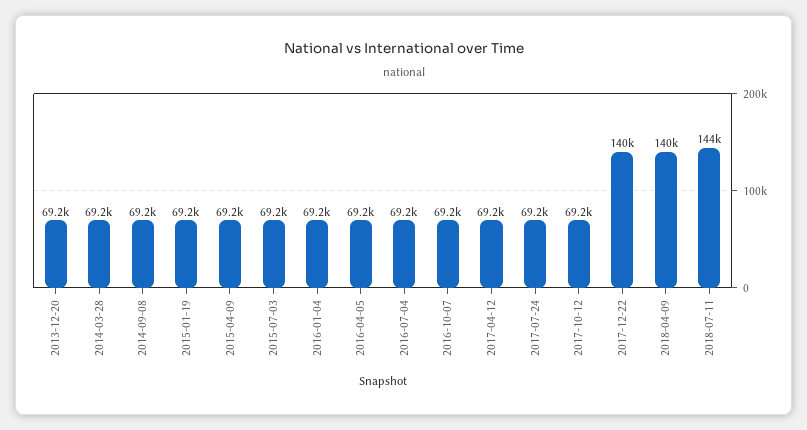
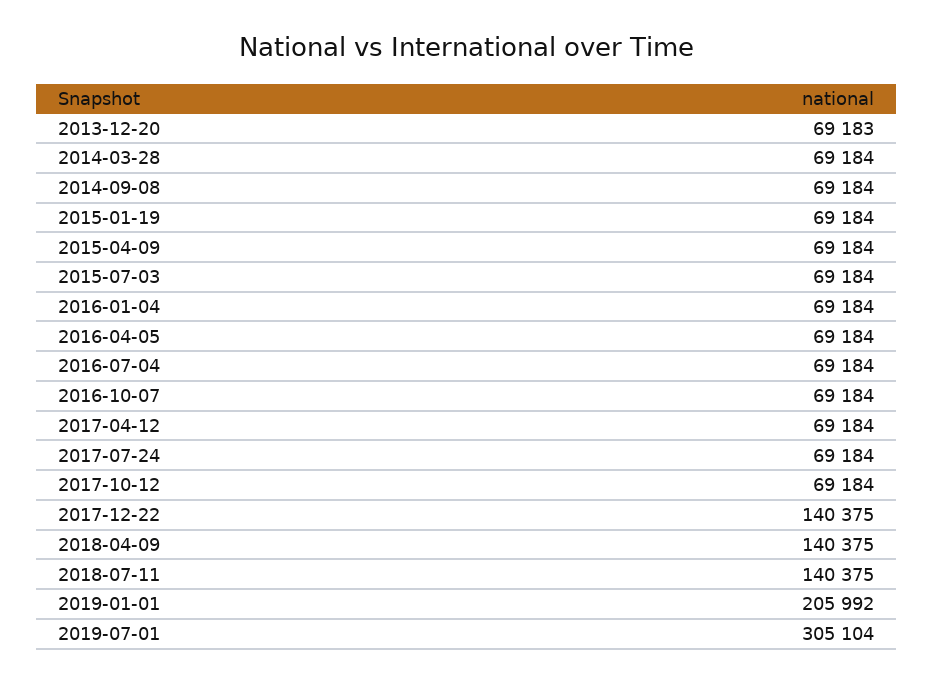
2018-07-11: 144000 -> 140375
2019-01-01: none -> 205992
2019-07-01: none -> 305104

